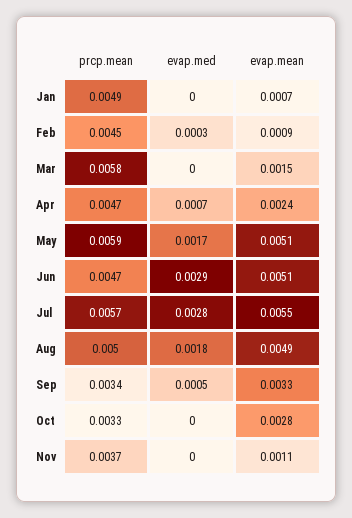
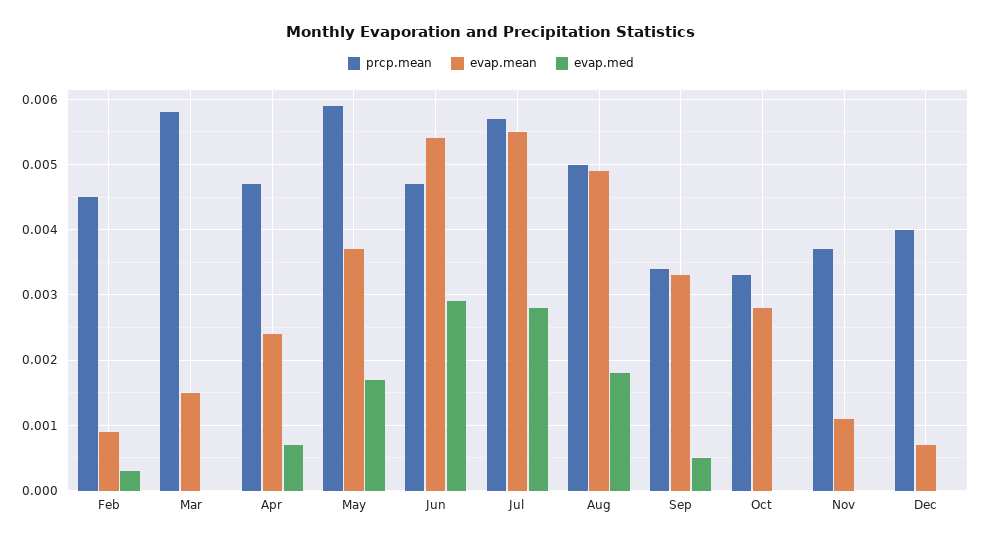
prcp.mean, Jan: 0.0049 -> none
evap.med, Jan: 0 -> none
evap.mean, Jan: 0.0007 -> none
evap.mean, May: 0.0051 -> 0.0037
evap.mean, Jun: 0.0051 -> 0.0054
prcp.mean, Dec: none -> 0.004
evap.mean, Dec: none -> 0.0007
evap.med, Dec: none -> 0

